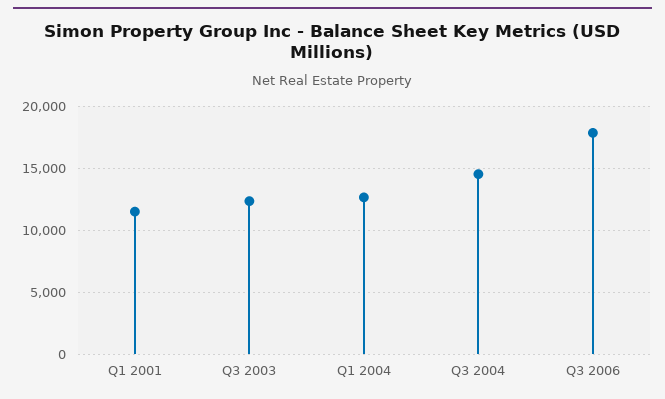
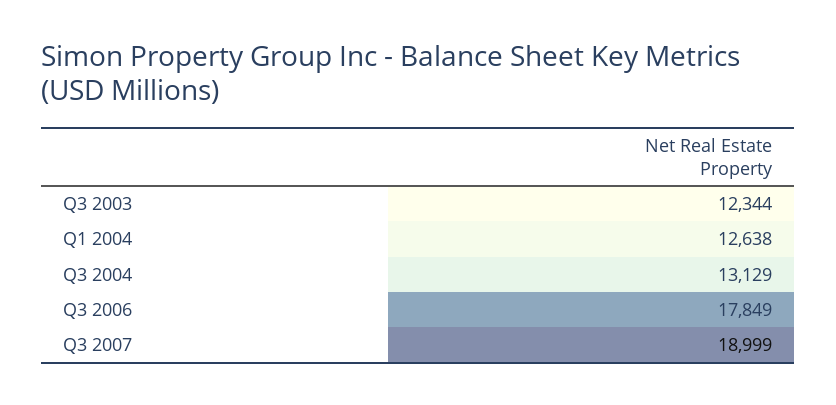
Q1 2001: 11500 -> none
Q3 2004: 14500 -> 13129
Q3 2007: none -> 18999

